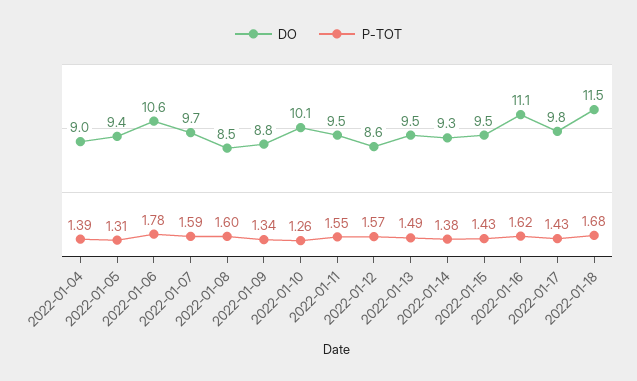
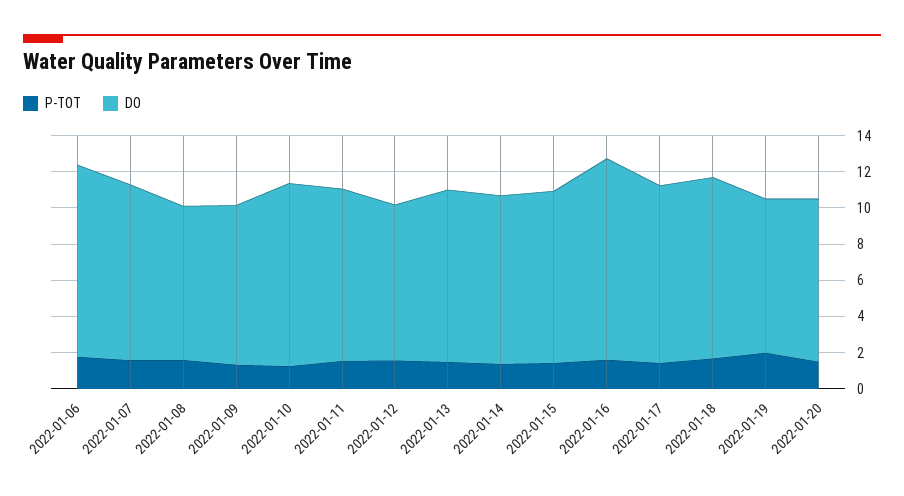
DO, 2022-01-04: 9 -> none
P-TOT, 2022-01-04: 1.39 -> none
DO, 2022-01-05: 9.4 -> none
P-TOT, 2022-01-05: 1.31 -> none
DO, 2022-01-18: 11.5 -> 10
P-TOT, 2022-01-19: none -> 2
DO, 2022-01-19: none -> 8.5
P-TOT, 2022-01-20: none -> 1.5
DO, 2022-01-20: none -> 9

